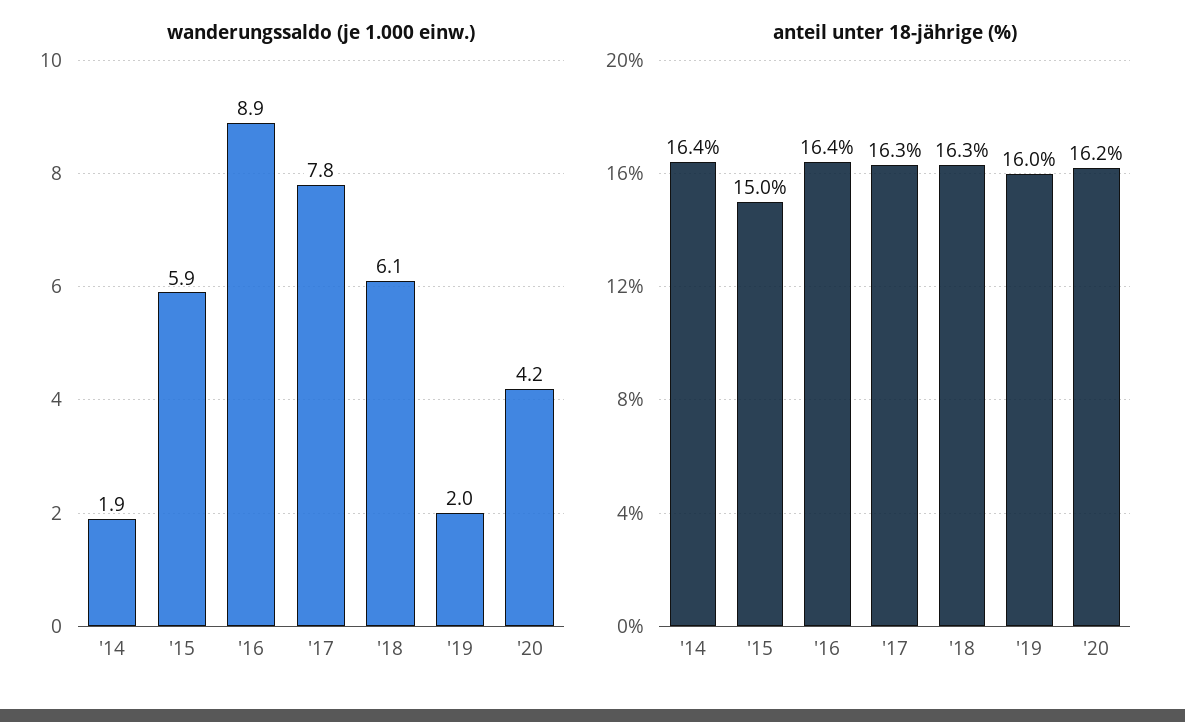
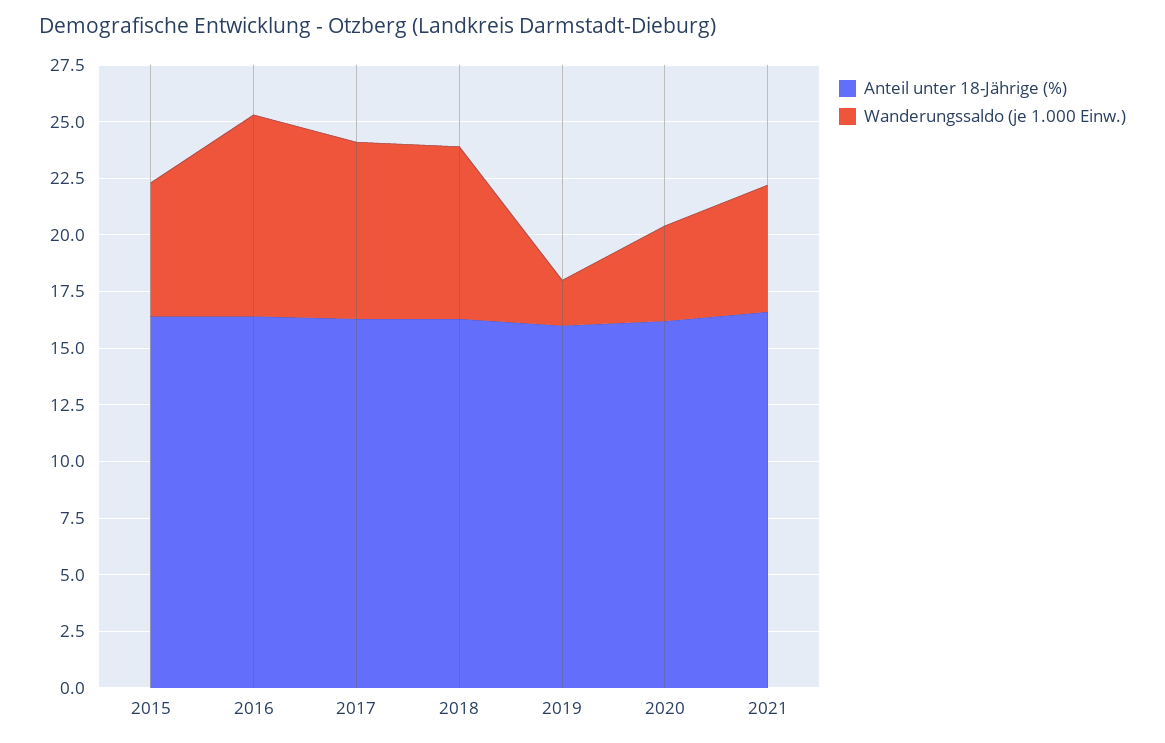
wanderungssaldo (je 1.000 einw.), '14: 1.9 -> none
wanderungssaldo (je 1.000 einw.), '18: 6.1 -> 7.5
anteil unter 18-jährige (%), '14: 16.4 -> none
anteil unter 18-jährige (%), '15: 15 -> 16.5
anteil unter 18-jährige (%), 2021: none -> 16.5
wanderungssaldo (je 1.000 einw.), 2021: none -> 5.5

